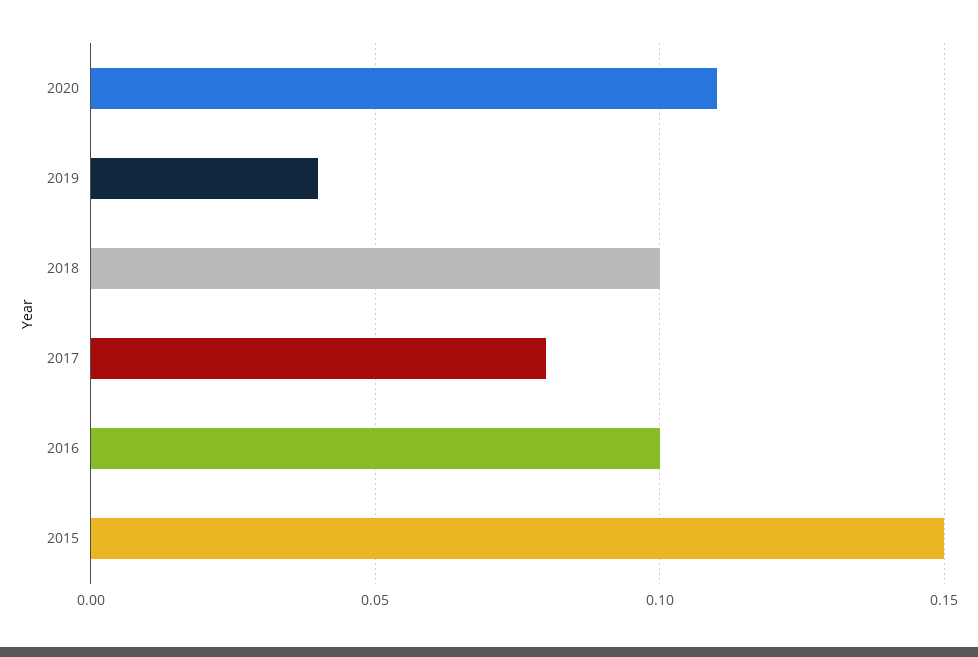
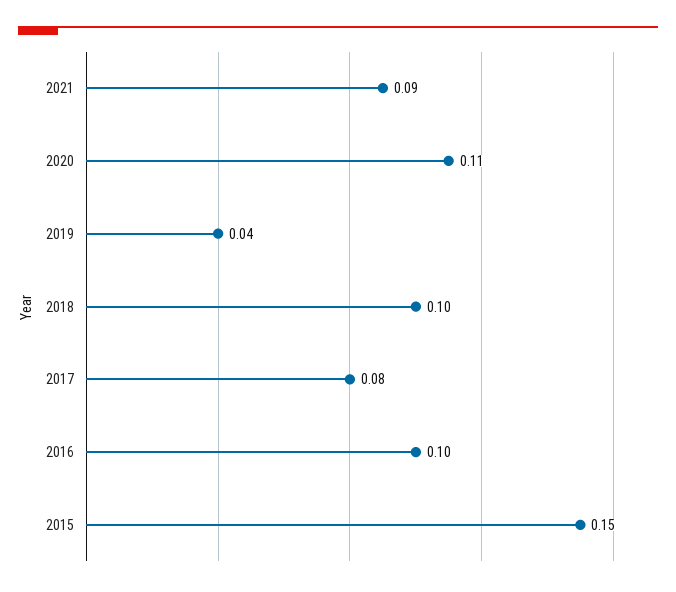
2021: none -> 0.09

